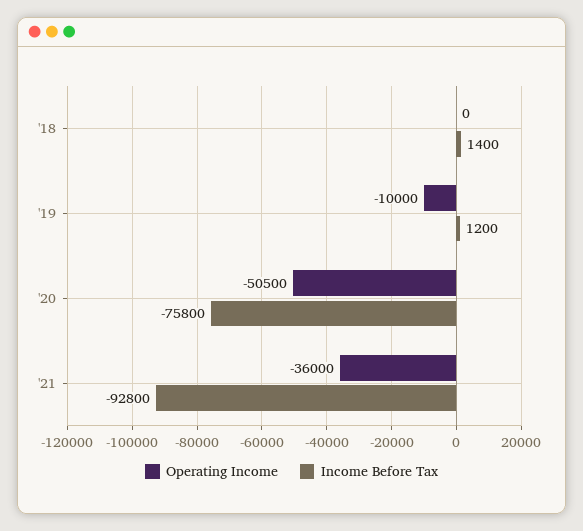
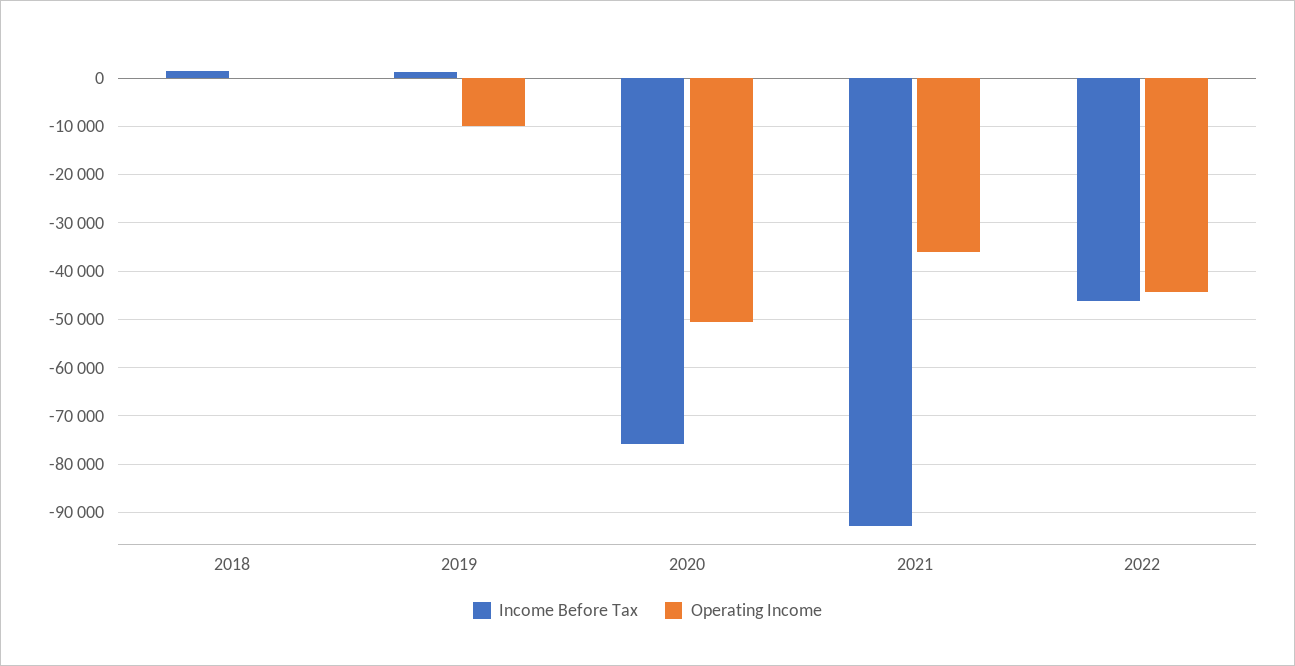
Income Before Tax, 2022: none -> -46000
Operating Income, 2022: none -> -44000

